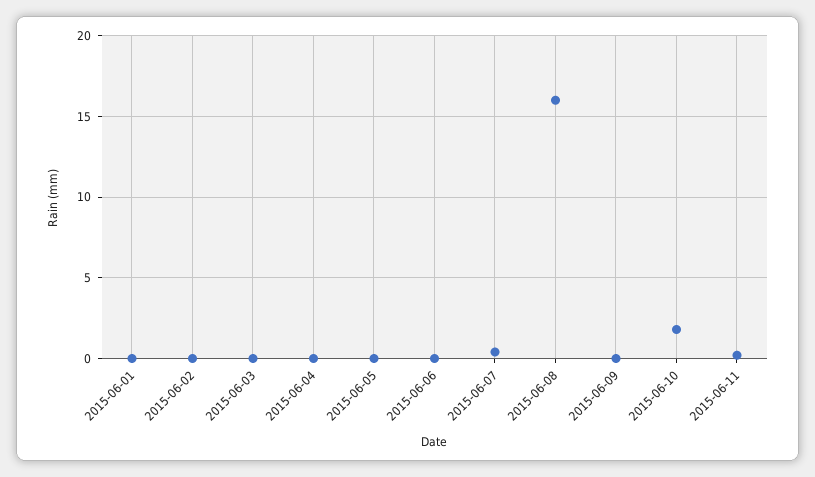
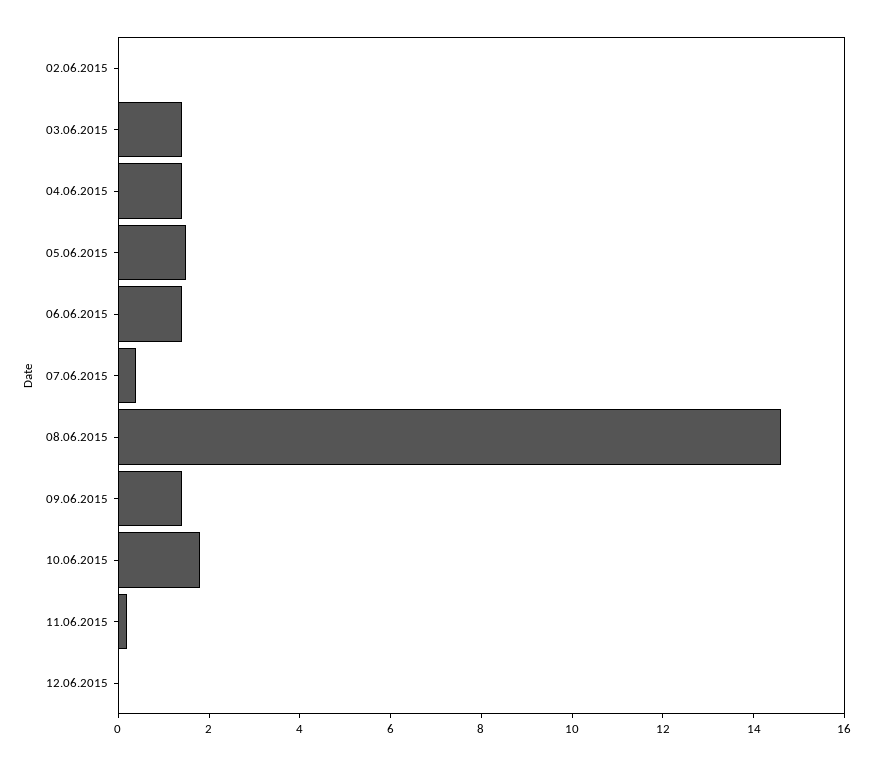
2015-06-01: 0 -> none
2015-06-03: 0 -> 1.5
2015-06-04: 0 -> 1.5
2015-06-05: 0 -> 1.5
2015-06-06: 0 -> 1.5
2015-06-08: 16 -> 14.5
2015-06-09: 0 -> 1.5
12.06.2015: none -> 0

